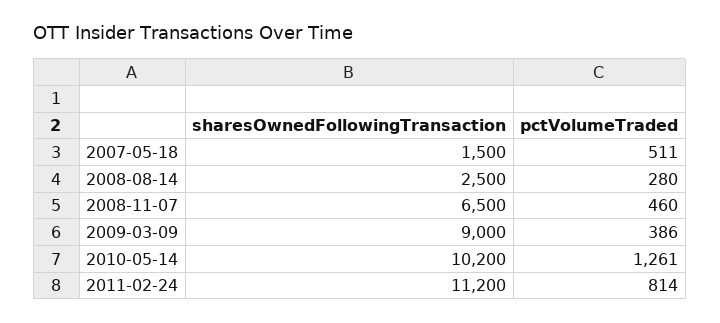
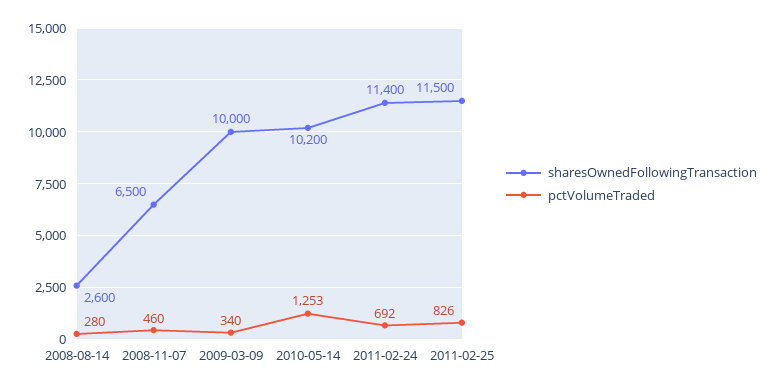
sharesOwnedFollowingTransaction, 2007-05-18: 1500 -> none
pctVolumeTraded, 2007-05-18: 511 -> none
sharesOwnedFollowingTransaction, 2008-08-14: 2500 -> 2600
sharesOwnedFollowingTransaction, 2009-03-09: 9000 -> 10000
pctVolumeTraded, 2009-03-09: 386 -> 340
pctVolumeTraded, 2010-05-14: 1261 -> 1253
sharesOwnedFollowingTransaction, 2011-02-24: 11200 -> 11400
pctVolumeTraded, 2011-02-24: 814 -> 692
sharesOwnedFollowingTransaction, 2011-02-25: none -> 11500
pctVolumeTraded, 2011-02-25: none -> 826

